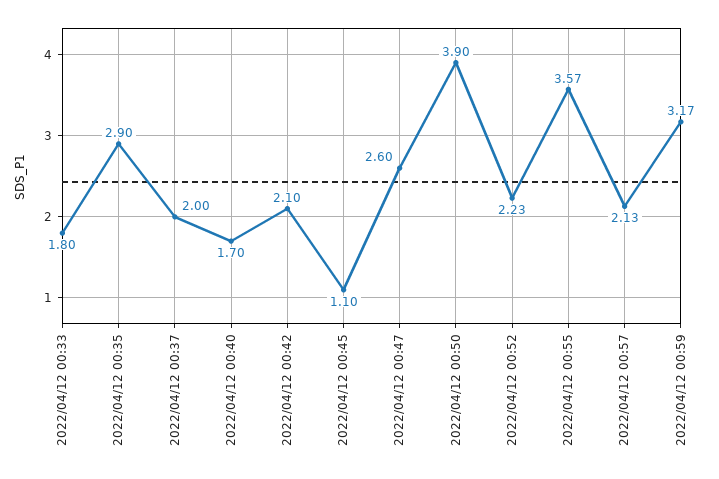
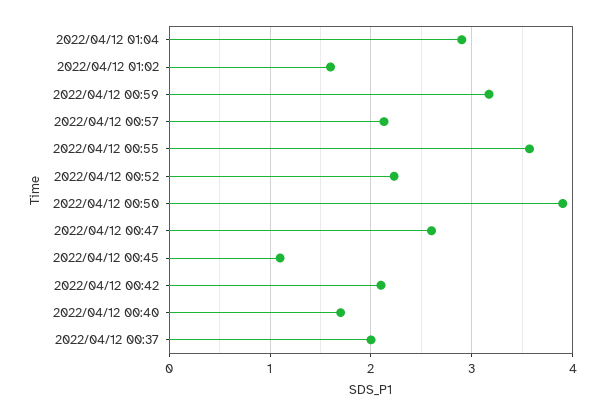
2022/04/12 00:33: 1.8 -> none
2022/04/12 00:35: 2.9 -> none
2022/04/12 01:04: none -> 2.9
2022/04/12 01:02: none -> 1.6

